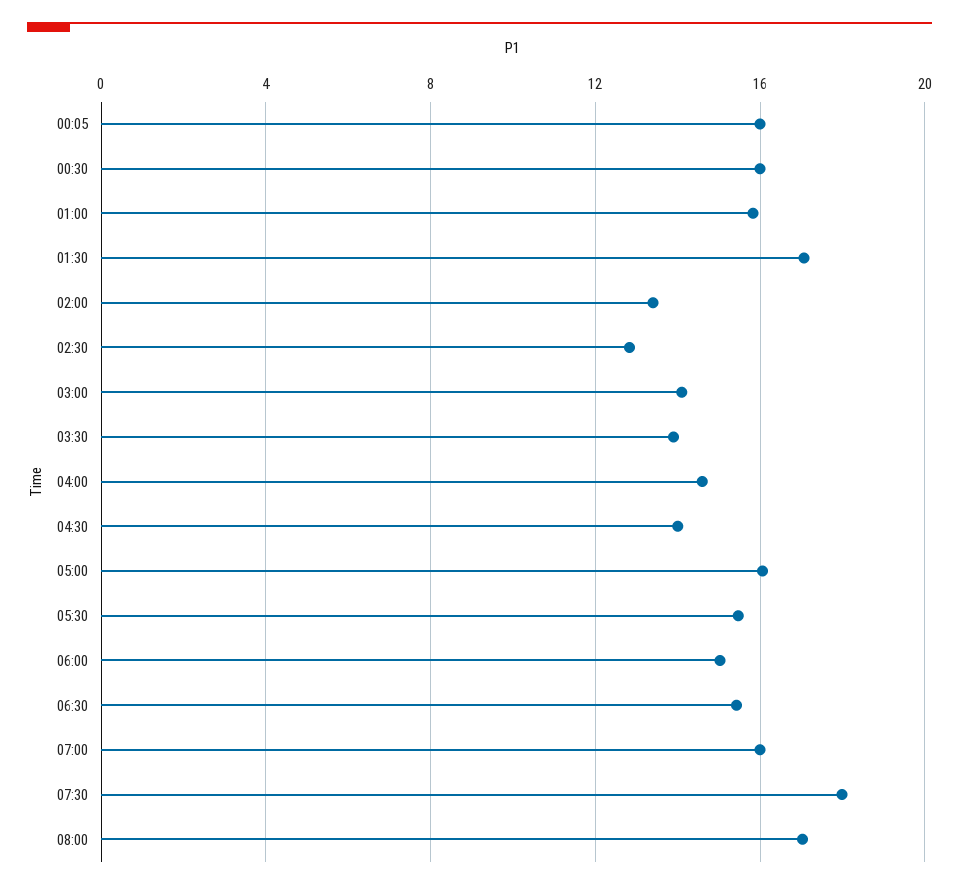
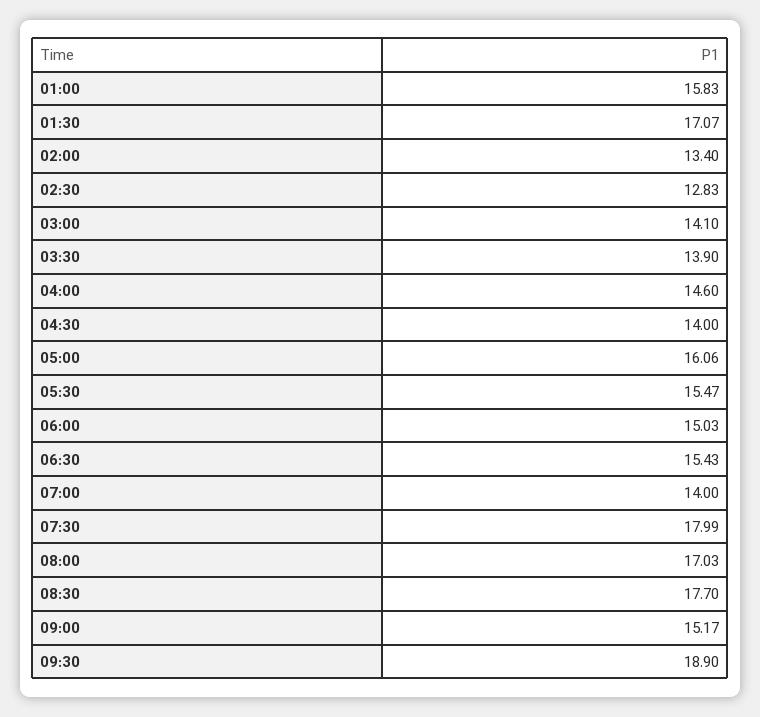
00:05: 16 -> none
00:30: 16 -> none
07:00: 16 -> 14
08:30: none -> 17.7
09:00: none -> 15.17
09:30: none -> 18.9

